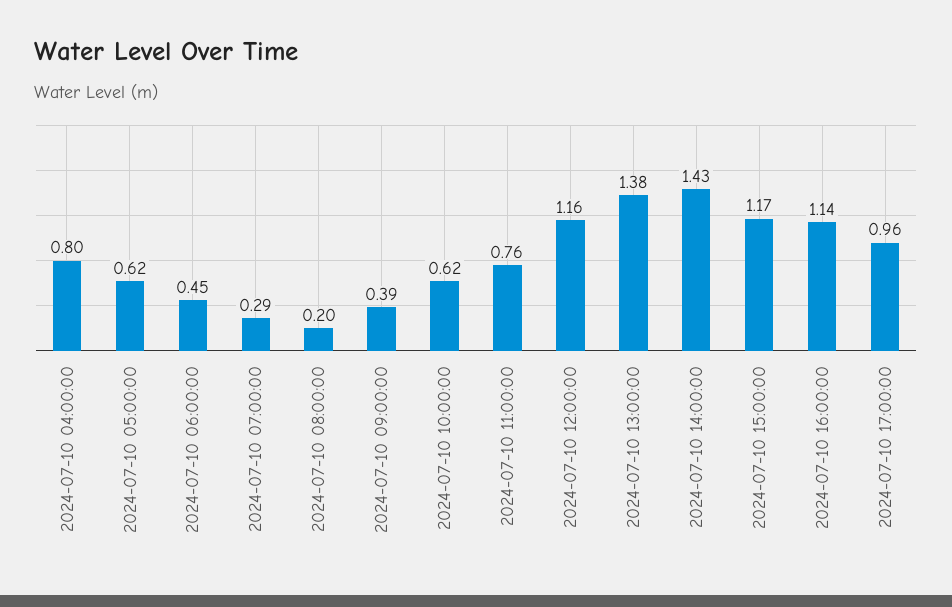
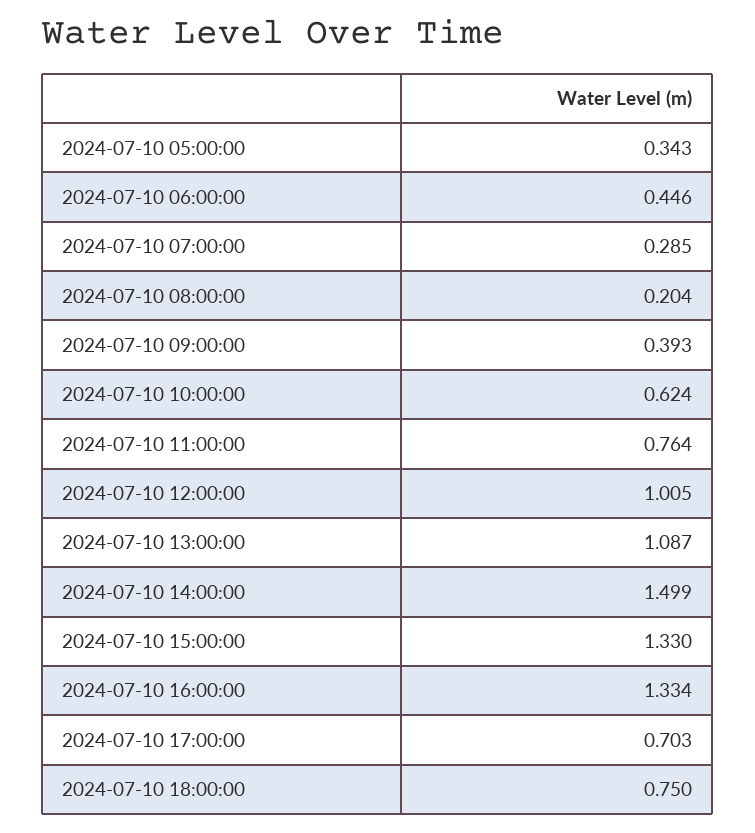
2024-07-10 04:00:00: 0.8 -> none
2024-07-10 05:00:00: 0.62 -> 0.343
2024-07-10 12:00:00: 1.16 -> 1.005
2024-07-10 13:00:00: 1.38 -> 1.087
2024-07-10 14:00:00: 1.43 -> 1.499
2024-07-10 15:00:00: 1.17 -> 1.33
2024-07-10 16:00:00: 1.14 -> 1.334
2024-07-10 17:00:00: 0.96 -> 0.703
2024-07-10 18:00:00: none -> 0.75

